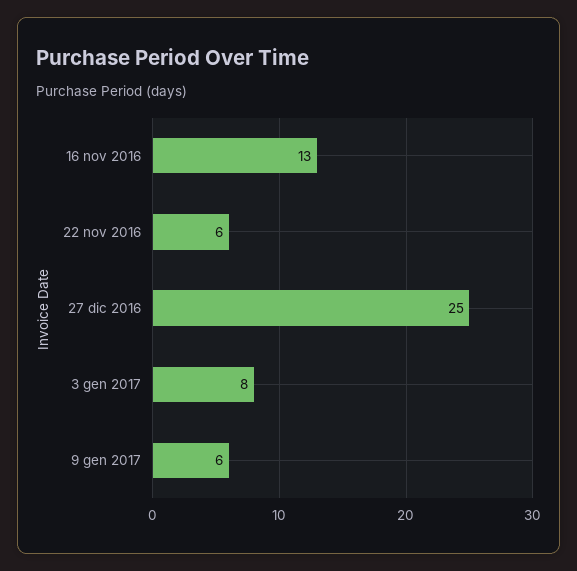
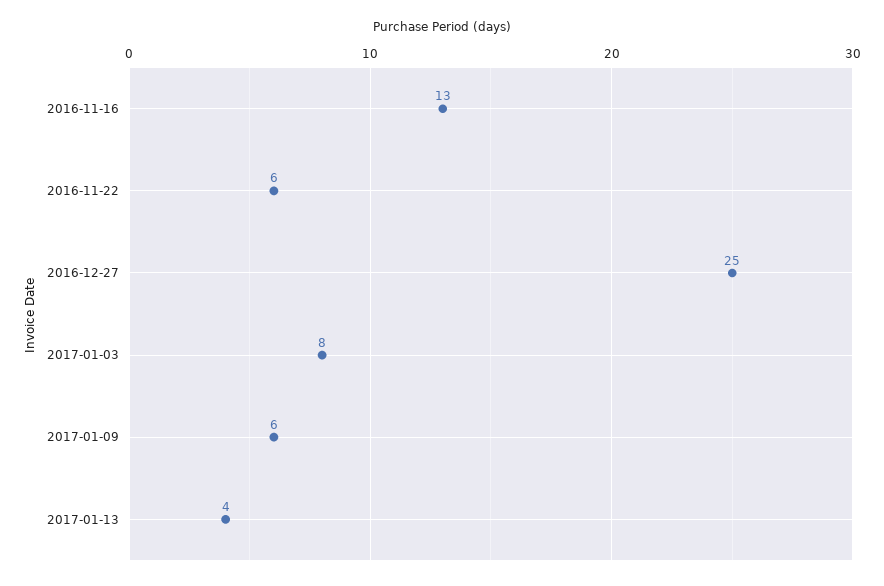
2017-01-13: none -> 4

